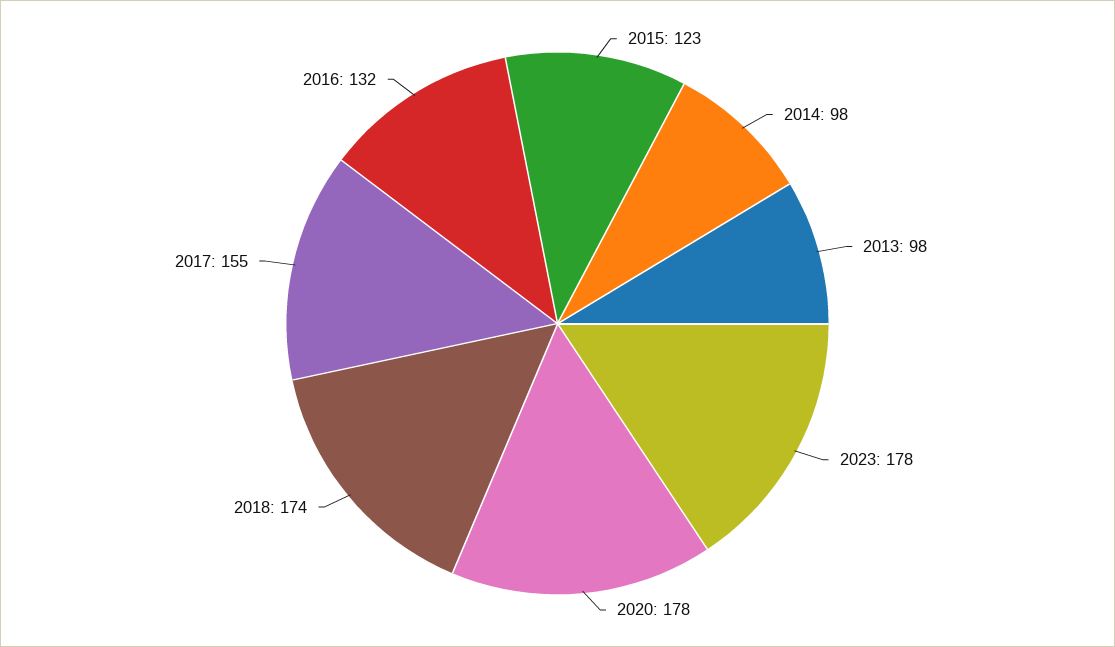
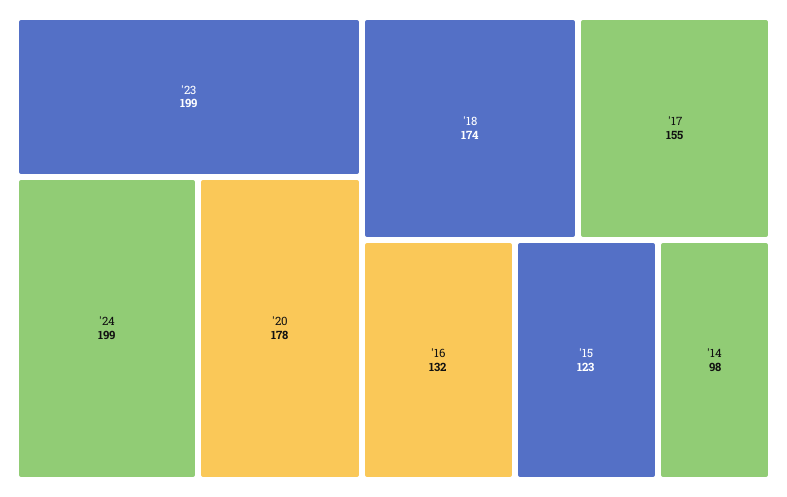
2013: 98 -> none
2023: 178 -> 199
'24: none -> 199

